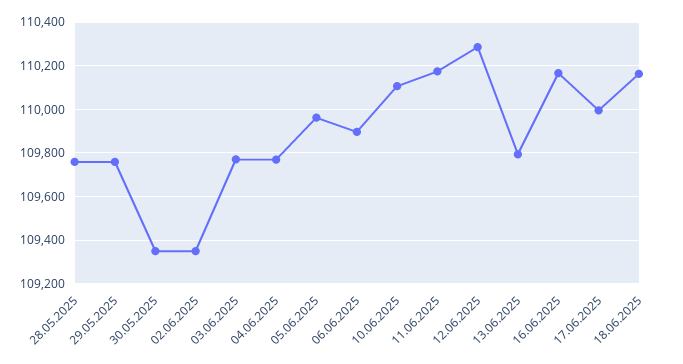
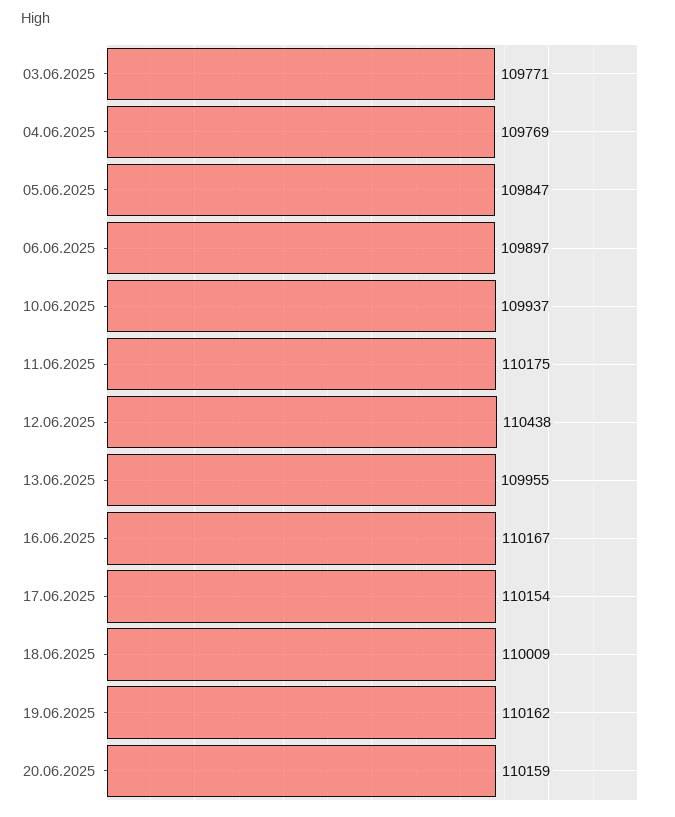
28.05.2025: 109750 -> none
29.05.2025: 109750 -> none
30.05.2025: 109350 -> none
02.06.2025: 109350 -> none
05.06.2025: 109950 -> 109847
10.06.2025: 110100 -> 109937
12.06.2025: 110300 -> 110438
13.06.2025: 109800 -> 109955
17.06.2025: 110000 -> 110154
18.06.2025: 110150 -> 110009
19.06.2025: none -> 110162
20.06.2025: none -> 110159

